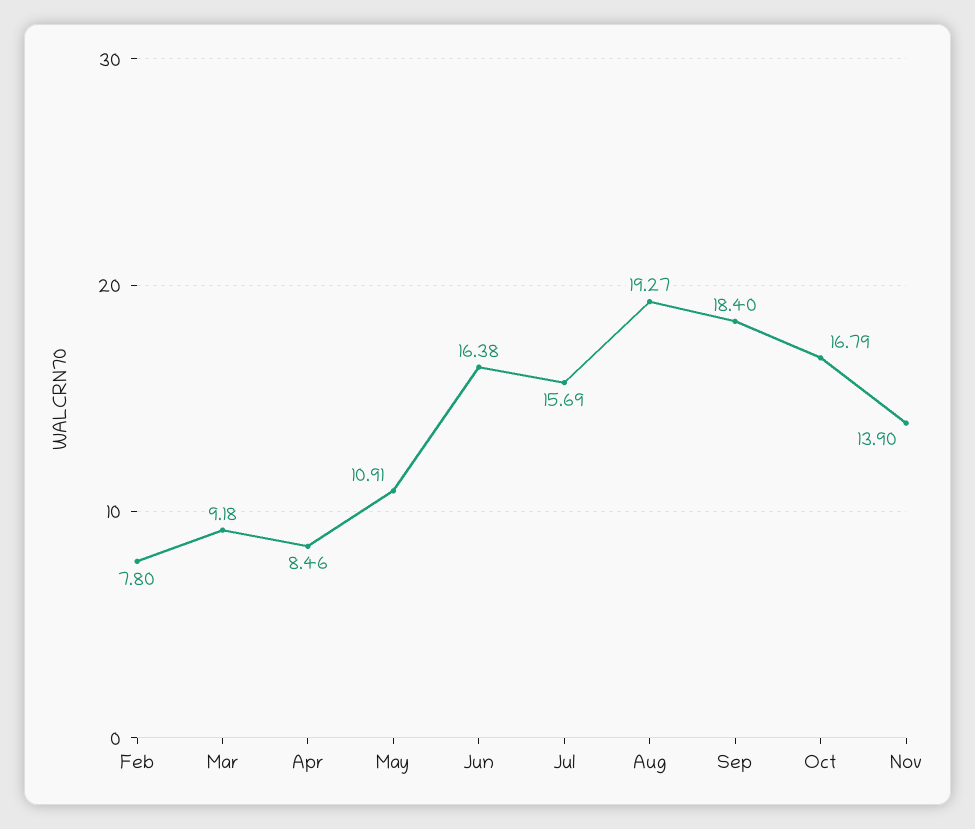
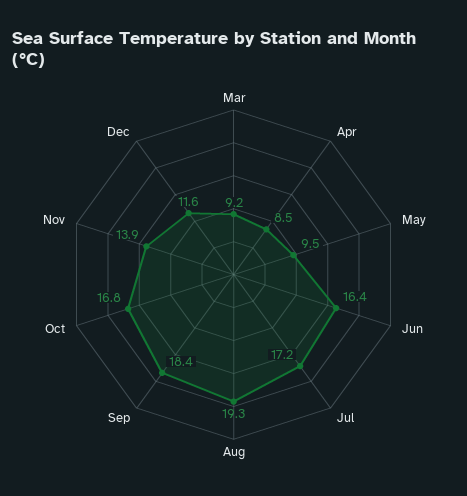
Feb: 7.8 -> none
May: 10.91 -> 9.5
Jul: 15.69 -> 17.2
Dec: none -> 11.6

